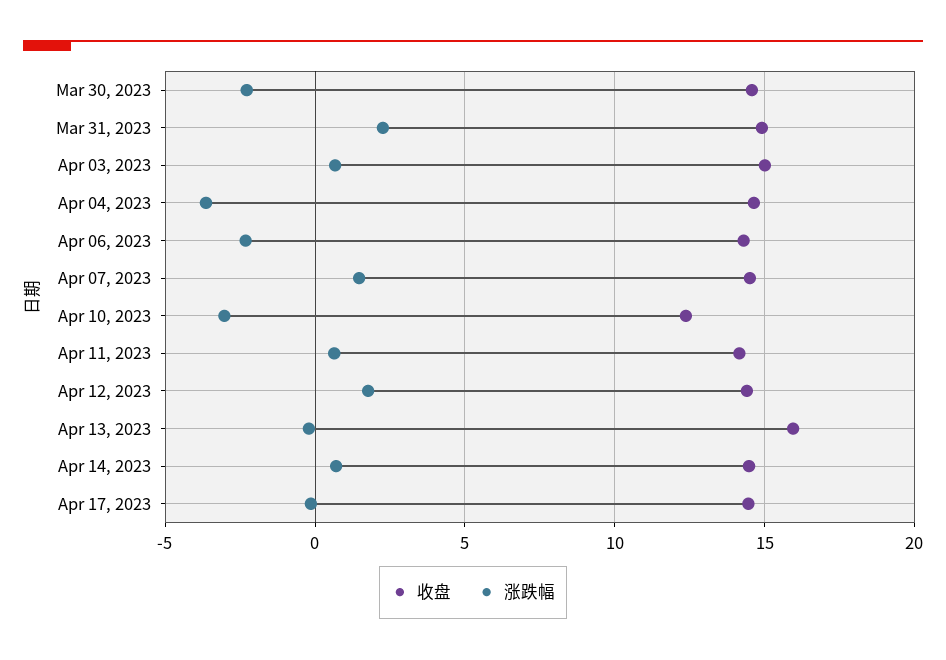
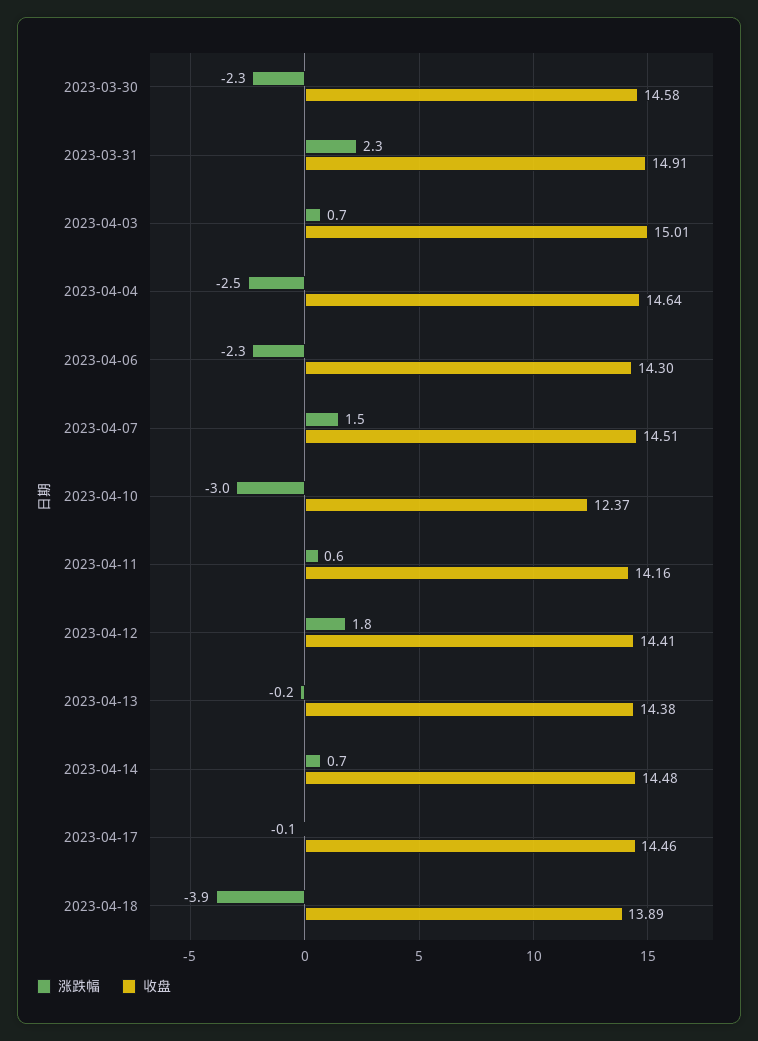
涨跌幅, Apr 04, 2023: -3.5 -> -2.5
收盘, Apr 13, 2023: 16 -> 14.38
涨跌幅, 2023-04-18: none -> -3.9
收盘, 2023-04-18: none -> 13.89

